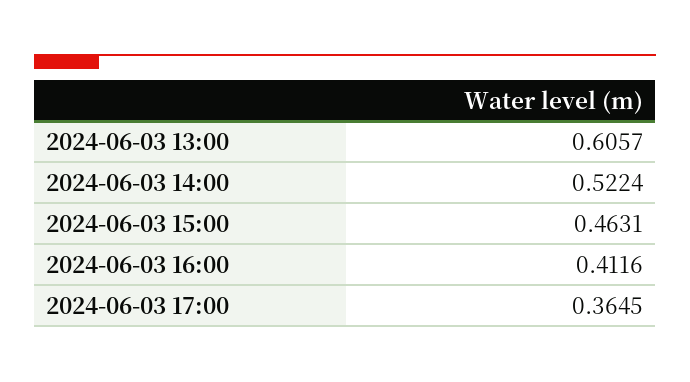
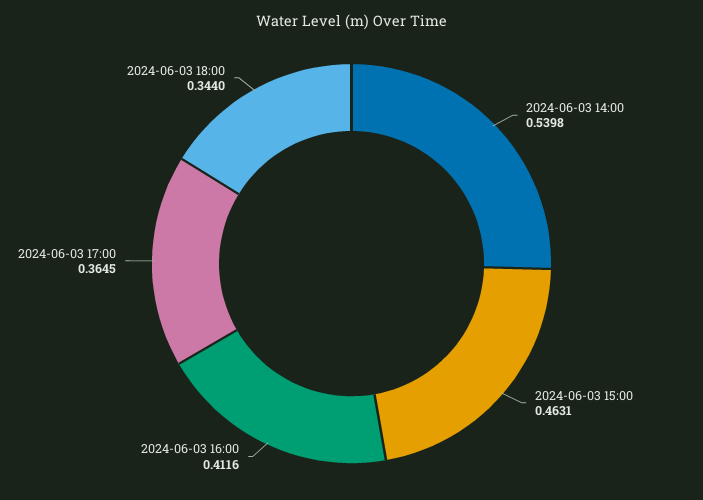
2024-06-03 13:00: 0.6057 -> none
2024-06-03 14:00: 0.5224 -> 0.5398
2024-06-03 18:00: none -> 0.344

